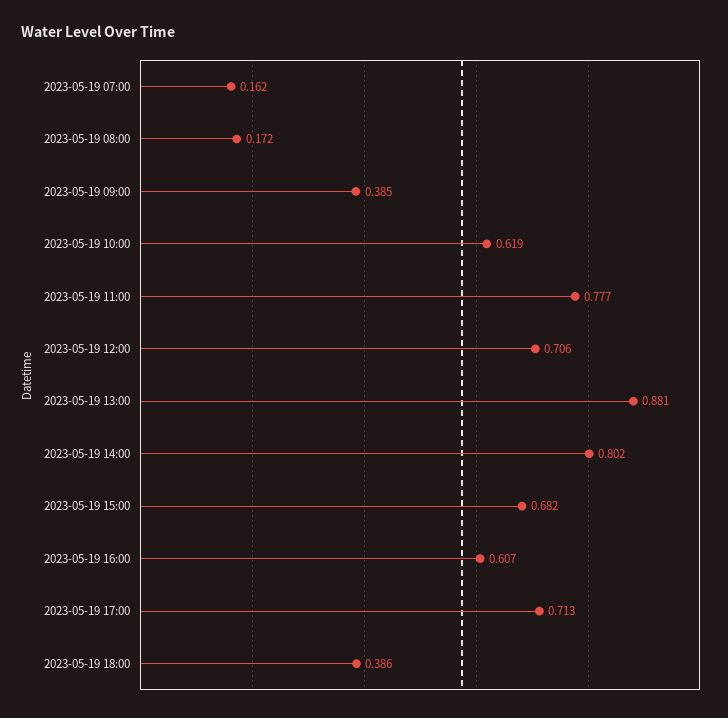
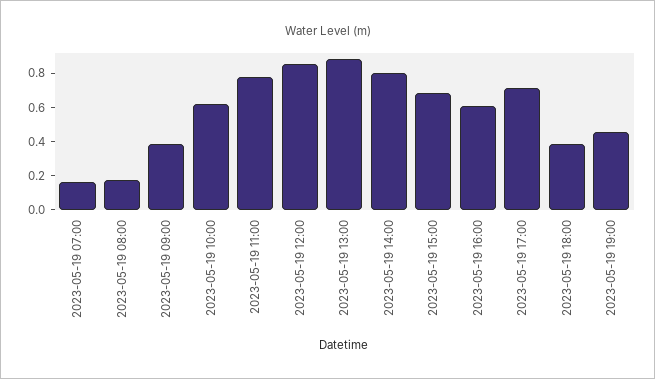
2023-05-19 12:00: 0.706 -> 0.85
2023-05-19 19:00: none -> 0.45

